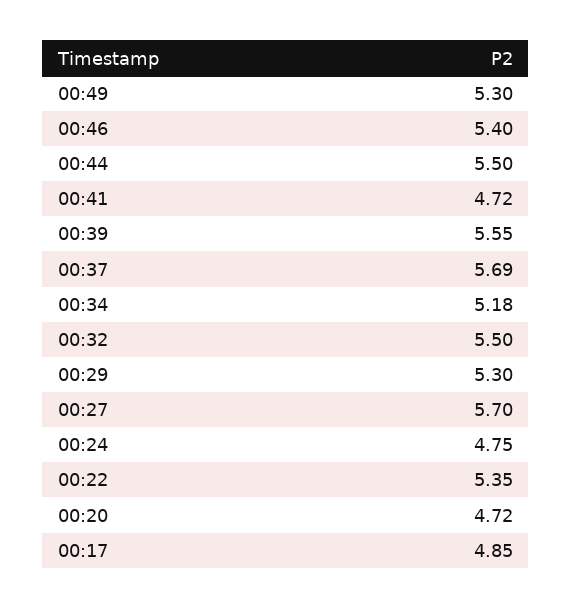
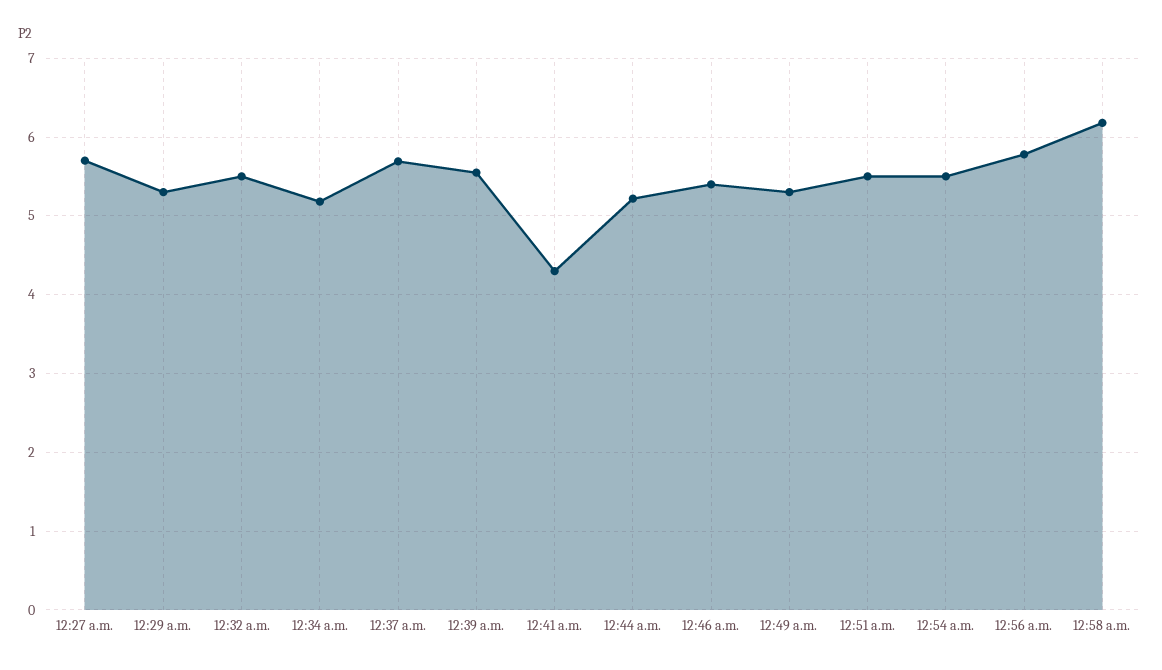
00:44: 5.5 -> 5.2
00:41: 4.72 -> 4.3
00:24: 4.75 -> none
00:22: 5.35 -> none
00:20: 4.72 -> none
00:17: 4.85 -> none
12:51 a.m.: none -> 5.5
12:54 a.m.: none -> 5.5
12:56 a.m.: none -> 5.8
12:58 a.m.: none -> 6.2

